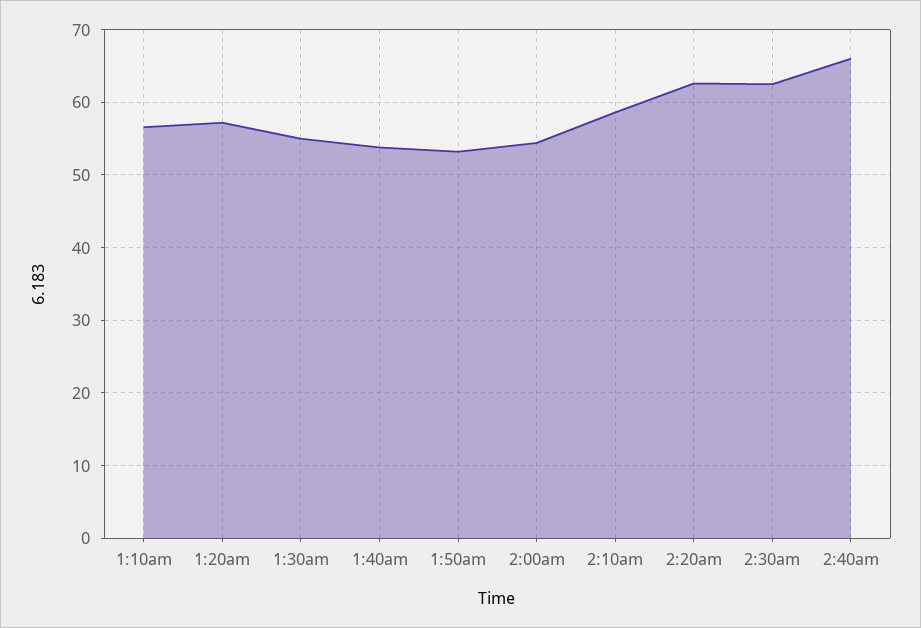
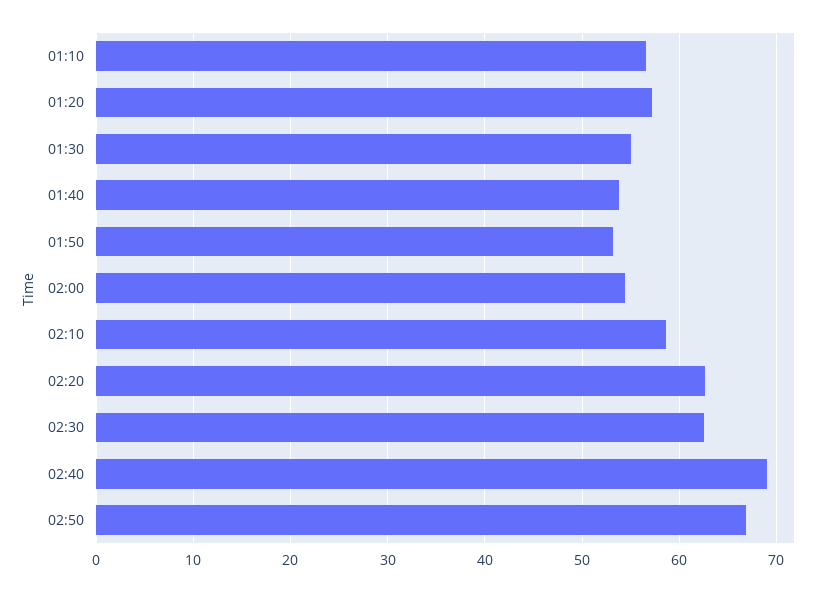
2:40am: 66 -> 69
02:50: none -> 67

